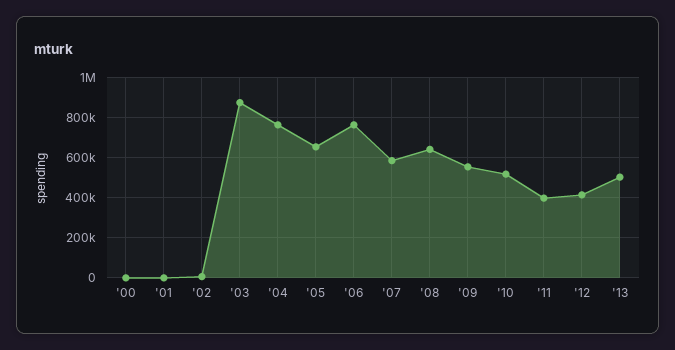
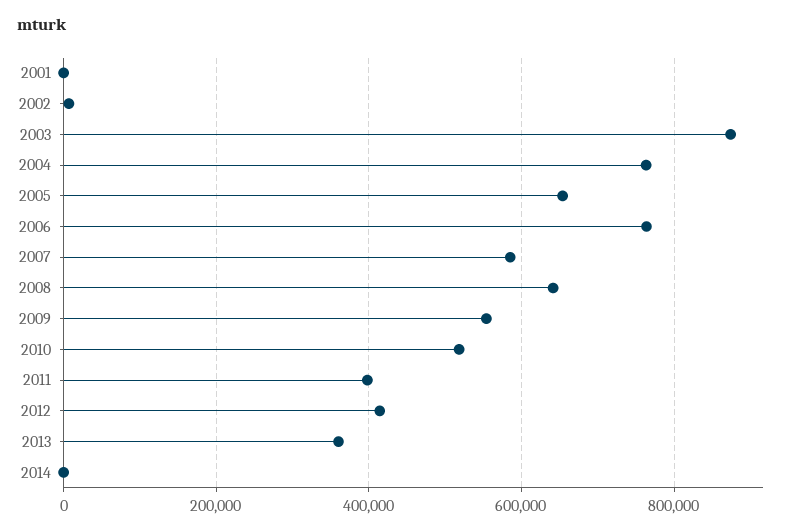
'00: 0 -> none
'13: 500000 -> 360000
2014: none -> 0

